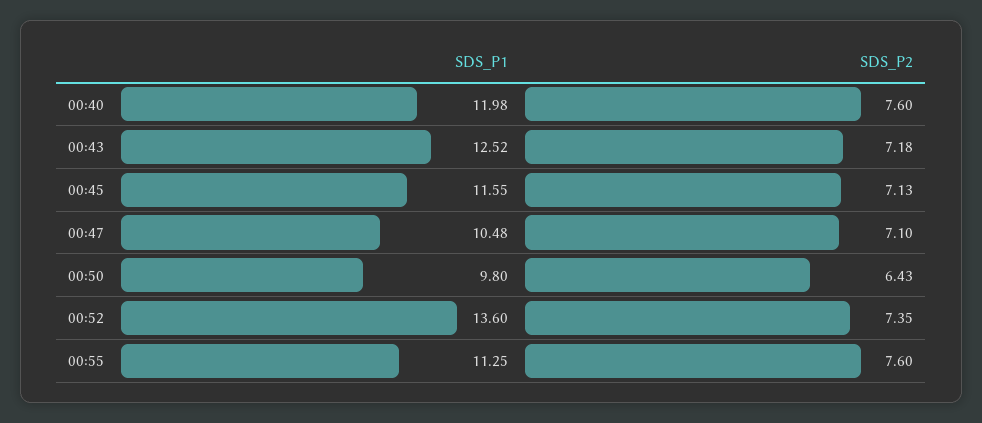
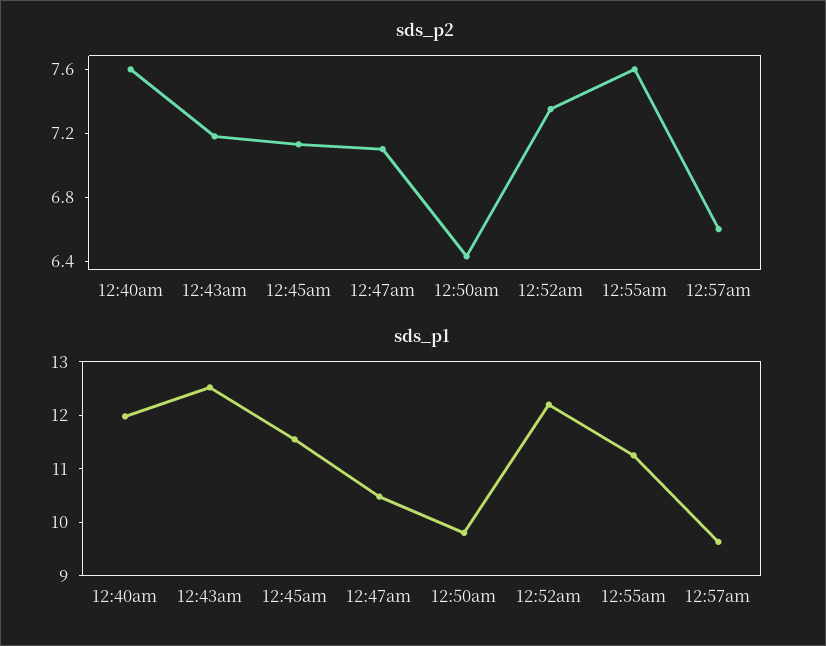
SDS_P1, 00:52: 13.6 -> 12.2
SDS_P2, 12:57am: none -> 6.6
SDS_P1, 12:57am: none -> 9.6

